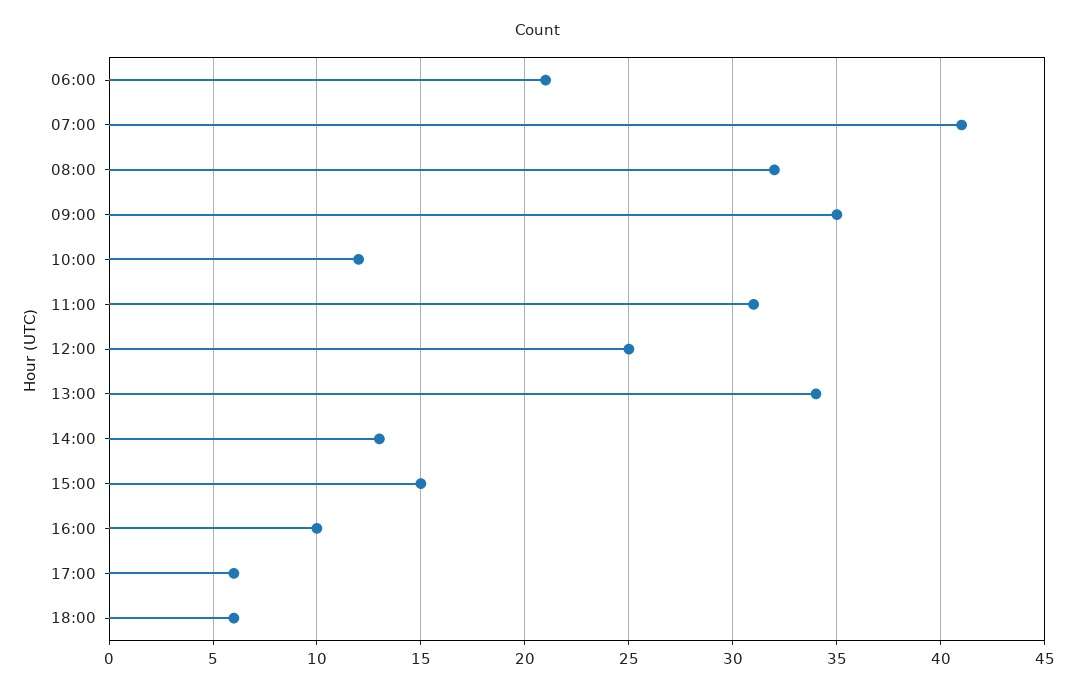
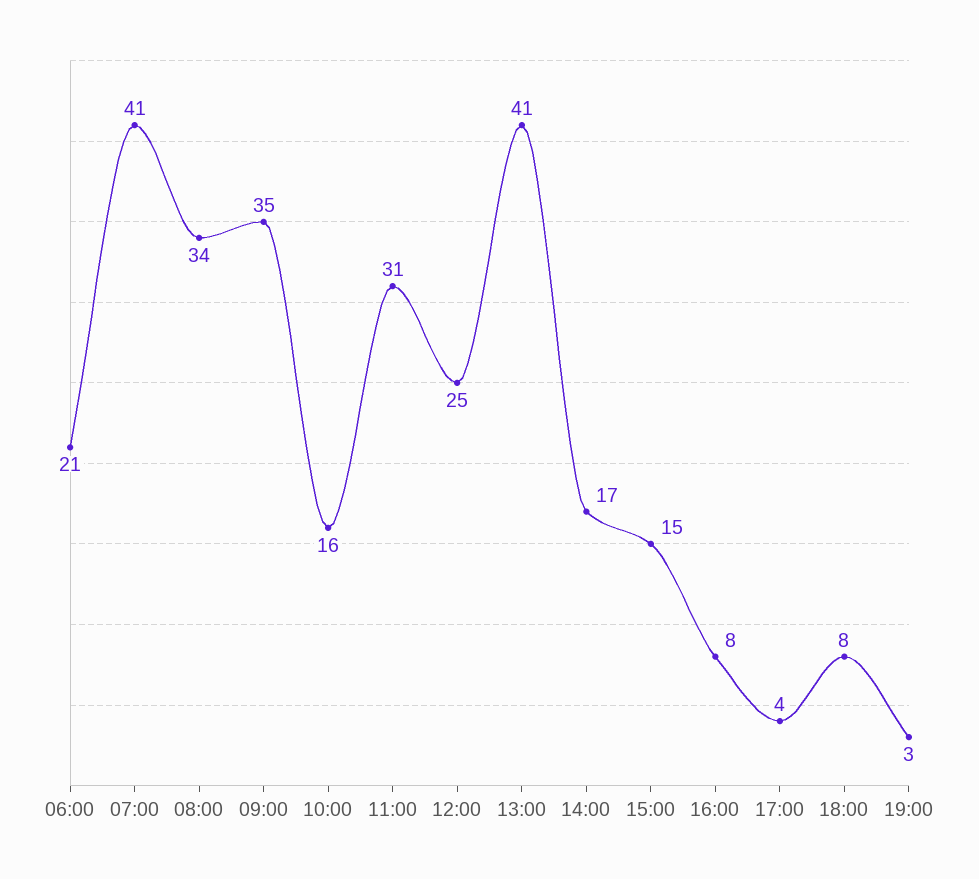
08:00: 32 -> 34
10:00: 12 -> 16
13:00: 34 -> 41
14:00: 13 -> 17
16:00: 10 -> 8
17:00: 6 -> 4
18:00: 6 -> 8
19:00: none -> 3

